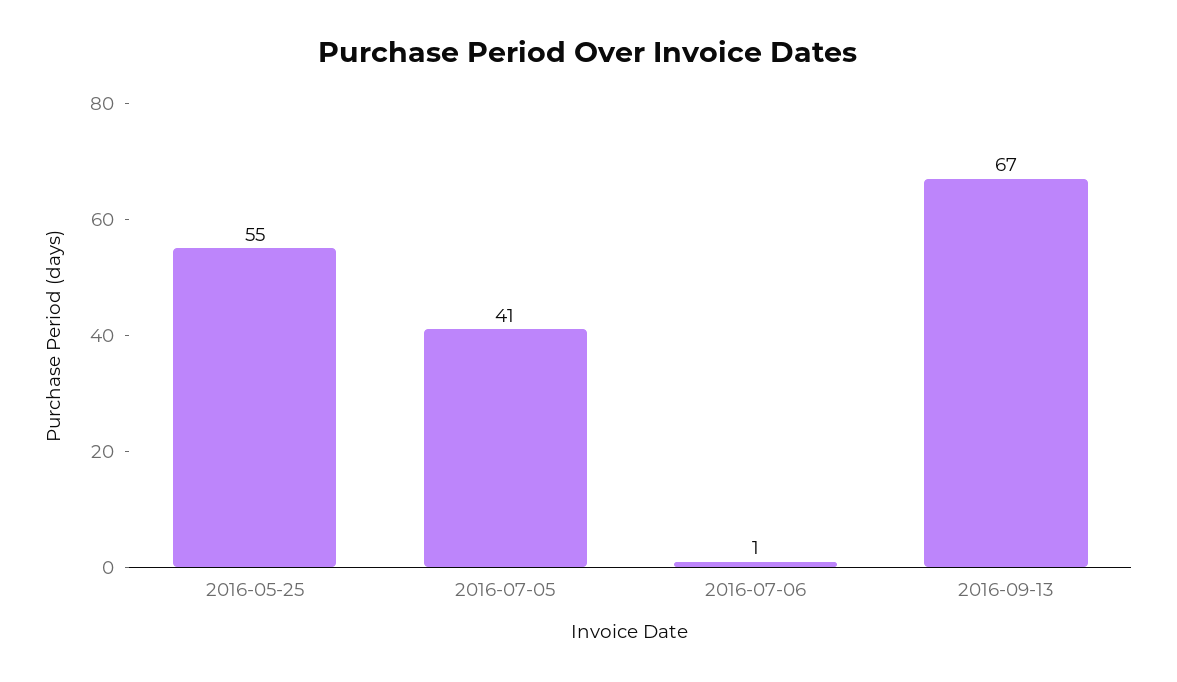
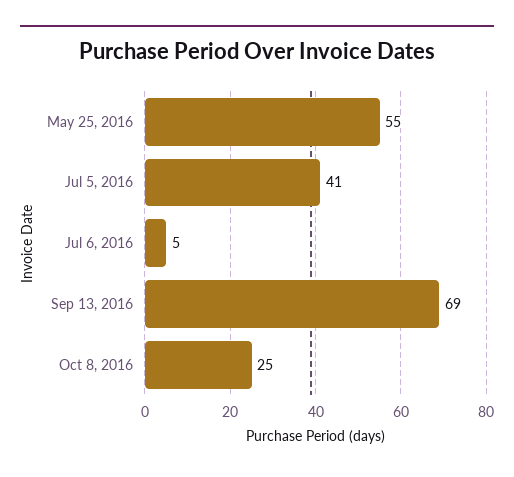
2016-07-06: 1 -> 5
2016-09-13: 67 -> 69
Oct 8, 2016: none -> 25

